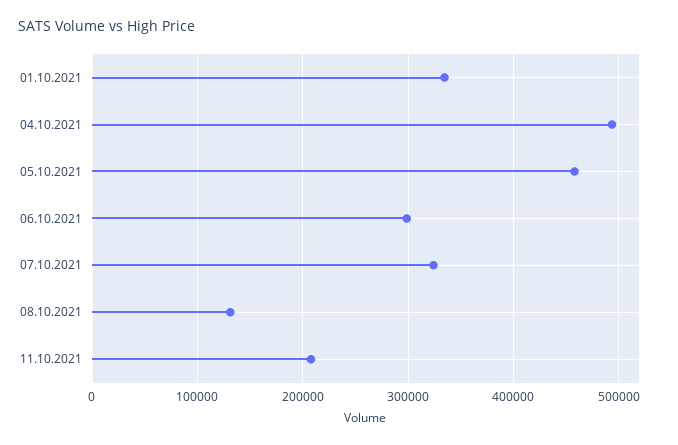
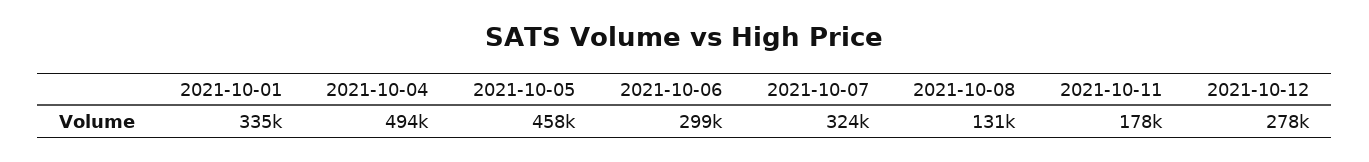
11.10.2021: 210000 -> 178000
2021-10-12: none -> 278000

